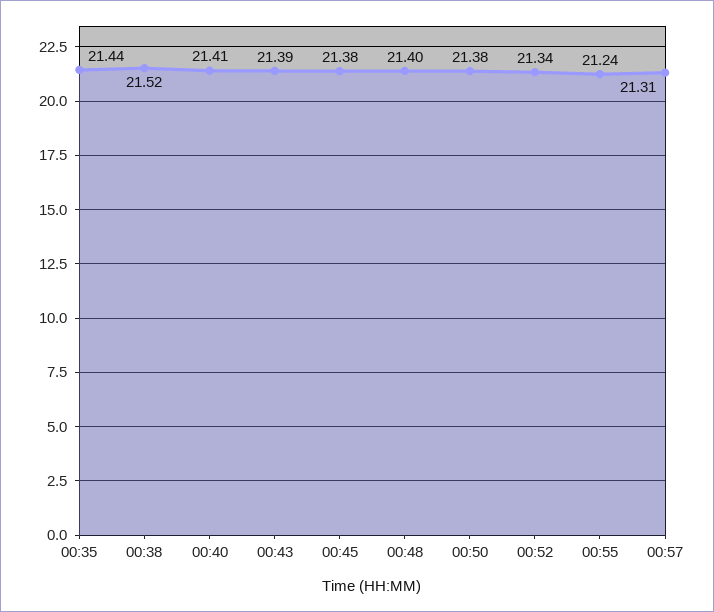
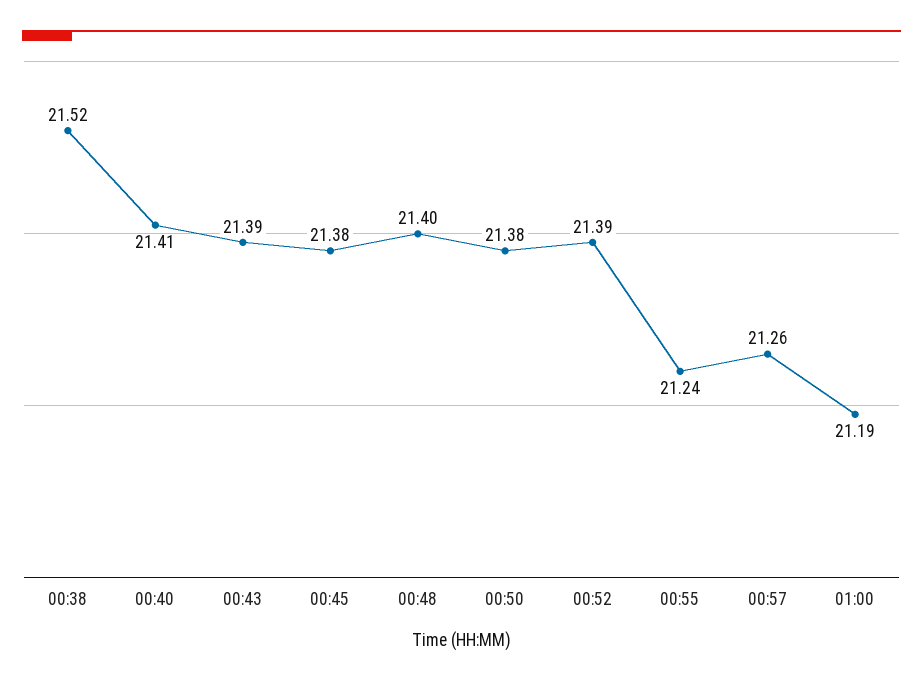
00:35: 21.44 -> none
00:52: 21.34 -> 21.39
00:57: 21.31 -> 21.26
01:00: none -> 21.19

